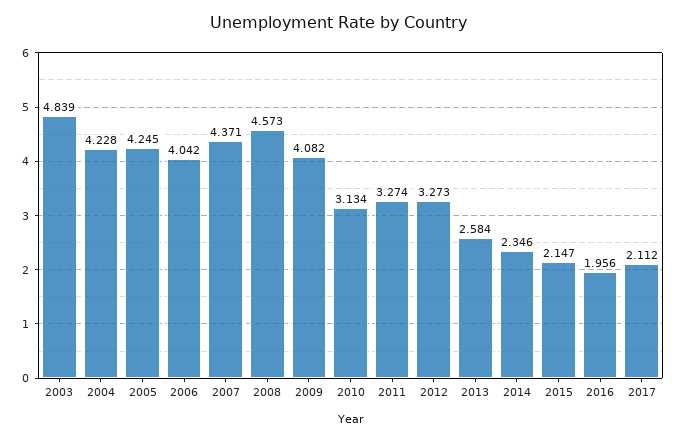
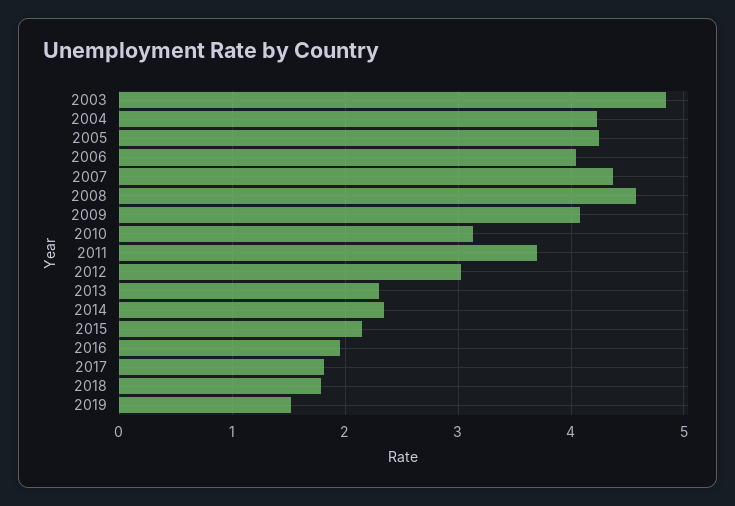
2011: 3.274 -> 3.7
2012: 3.273 -> 3
2013: 2.584 -> 2.3
2017: 2.112 -> 1.8
2018: none -> 1.8
2019: none -> 1.5

